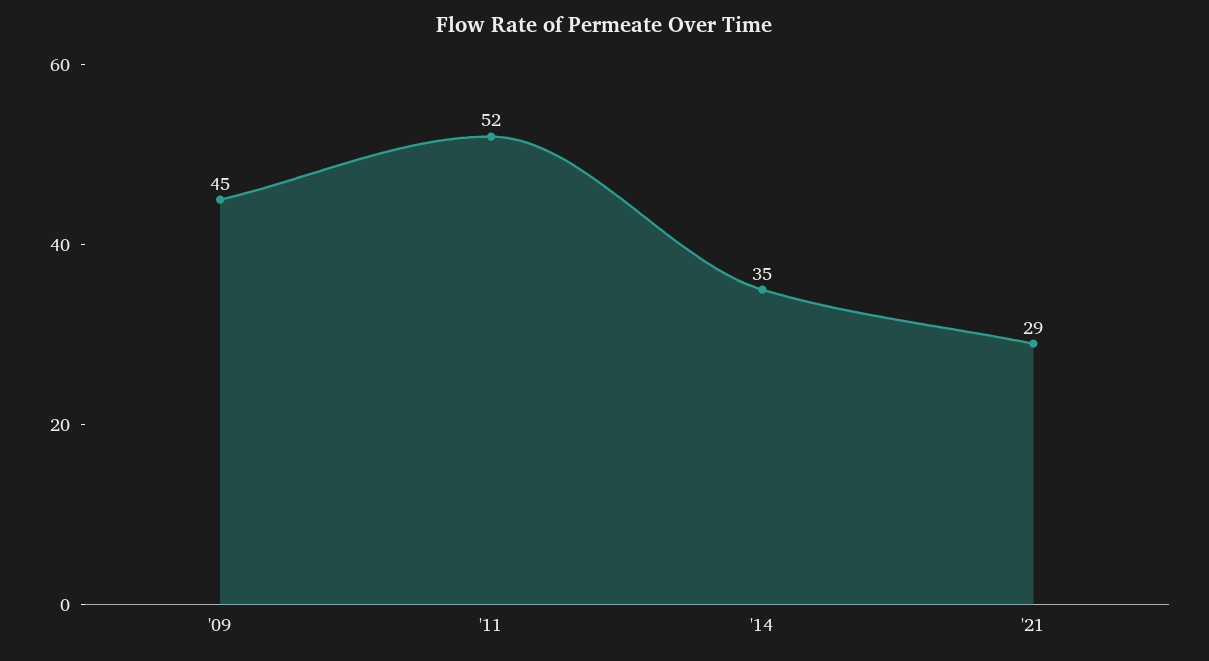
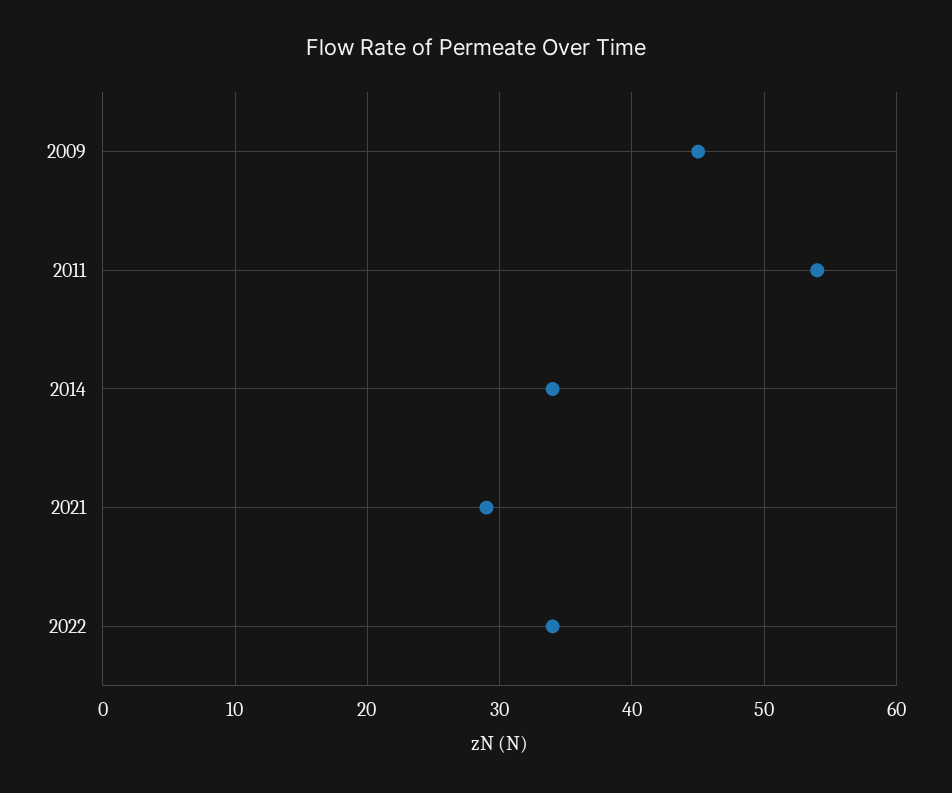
'11: 52 -> 54
'14: 35 -> 34
2022: none -> 34

